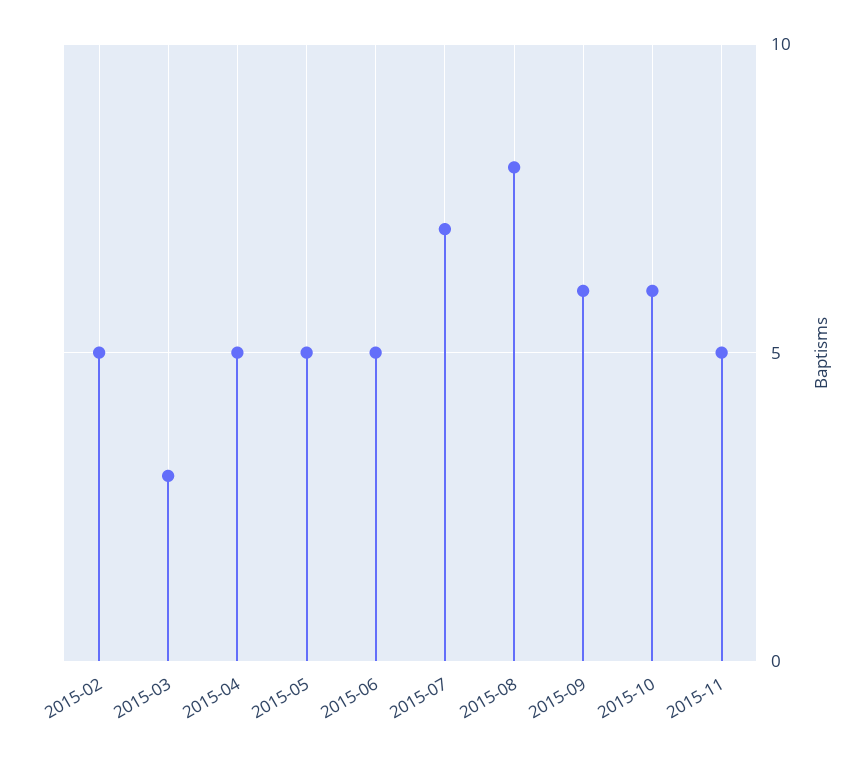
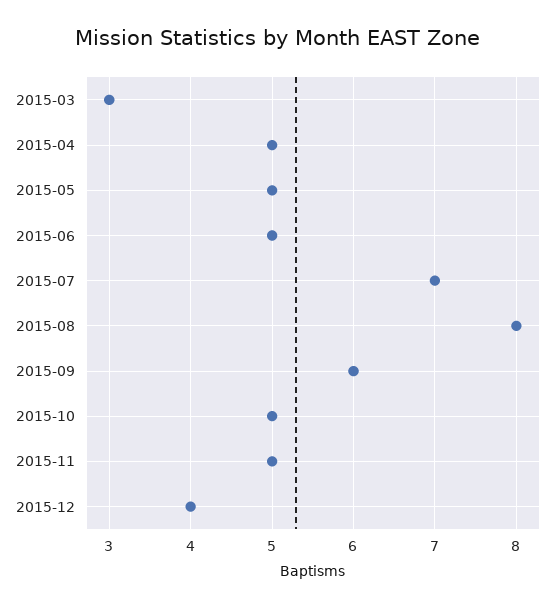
2015-02: 5 -> none
2015-10: 6 -> 5
2015-12: none -> 4

